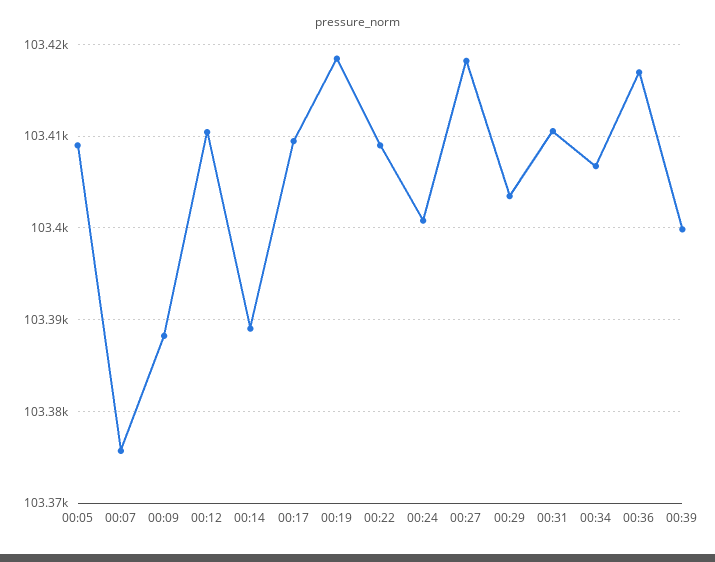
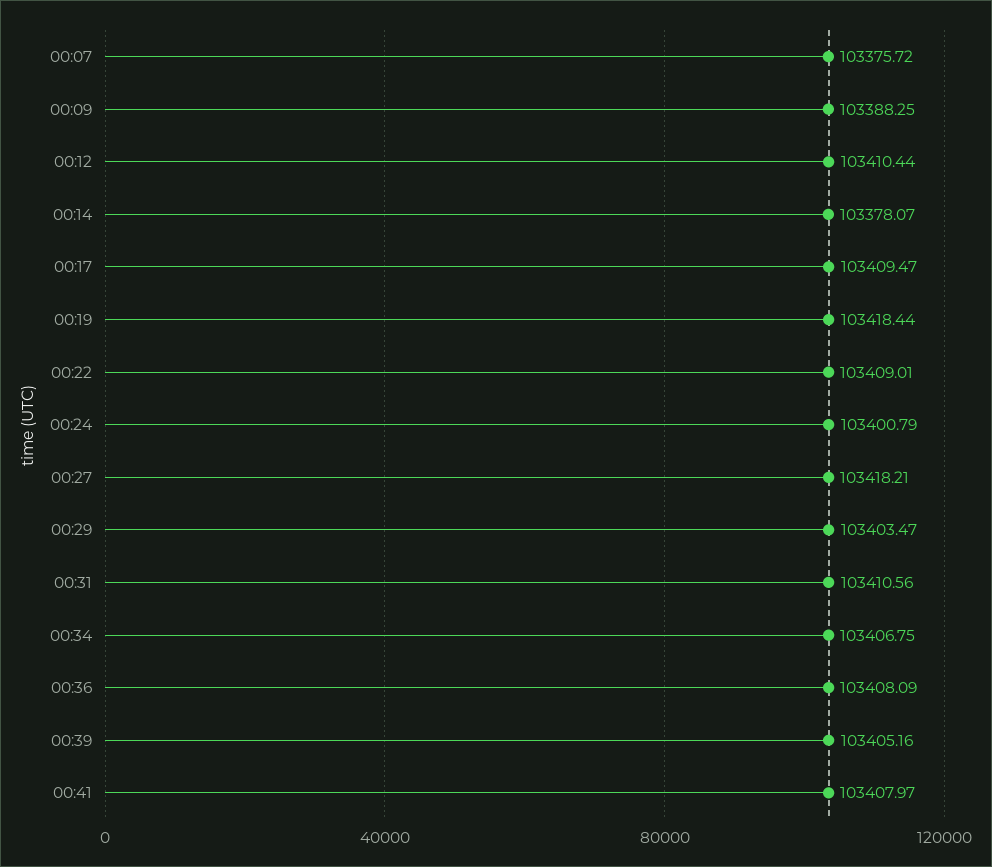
00:05: 103409 -> none
00:14: 103389 -> 103378.07
00:36: 103417 -> 103408.09
00:39: 103400 -> 103405.16
00:41: none -> 103407.97

